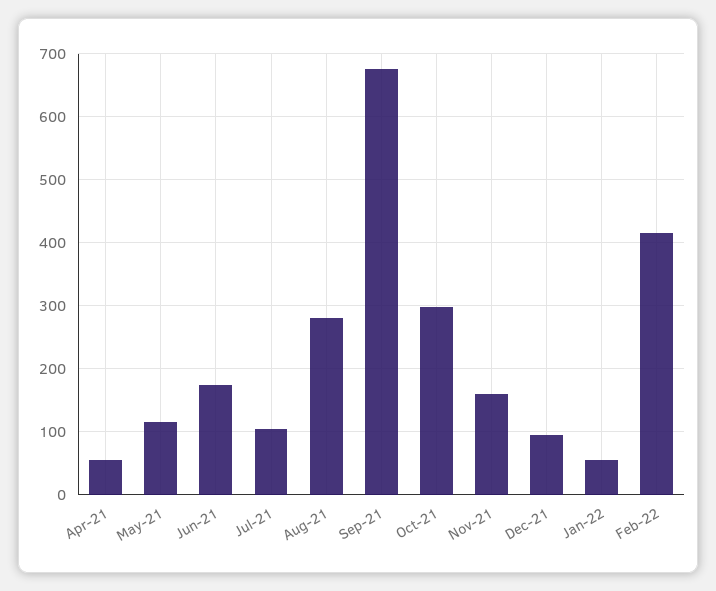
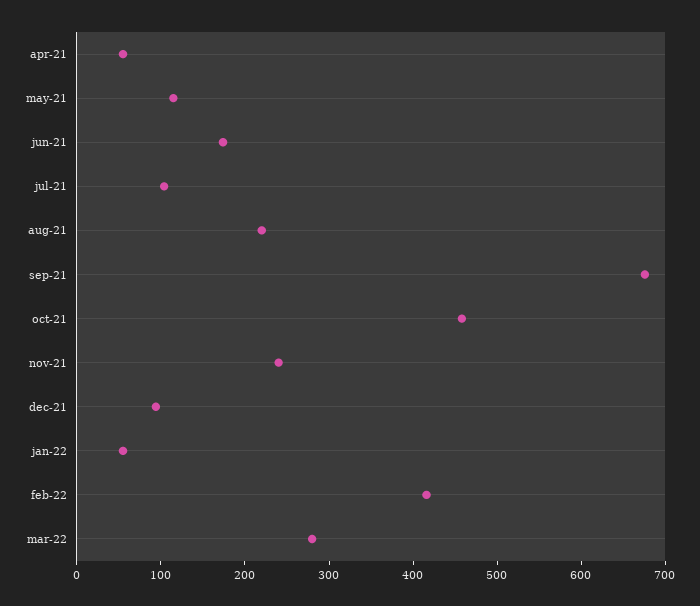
Aug-21: 280 -> 220
Oct-21: 300 -> 460
Nov-21: 160 -> 240
mar-22: none -> 280

